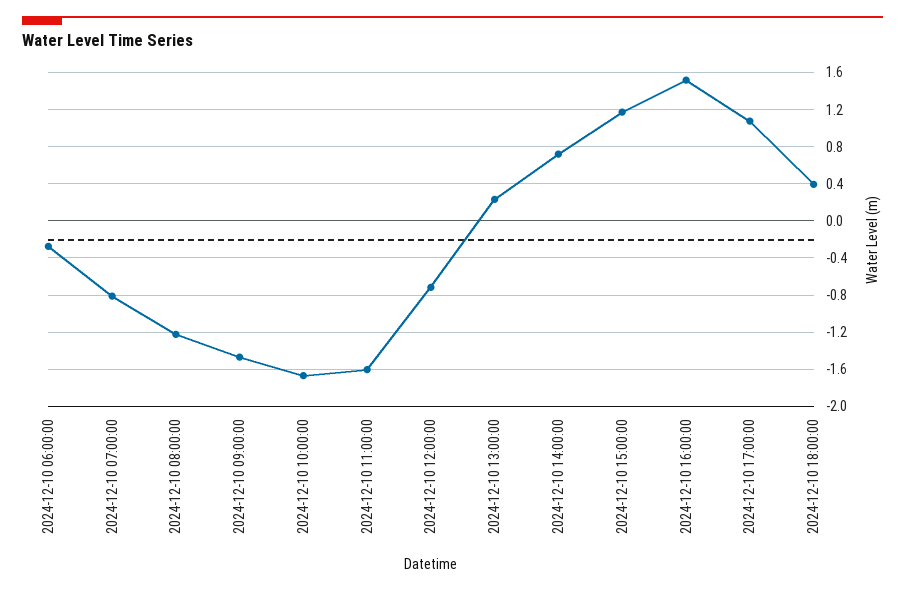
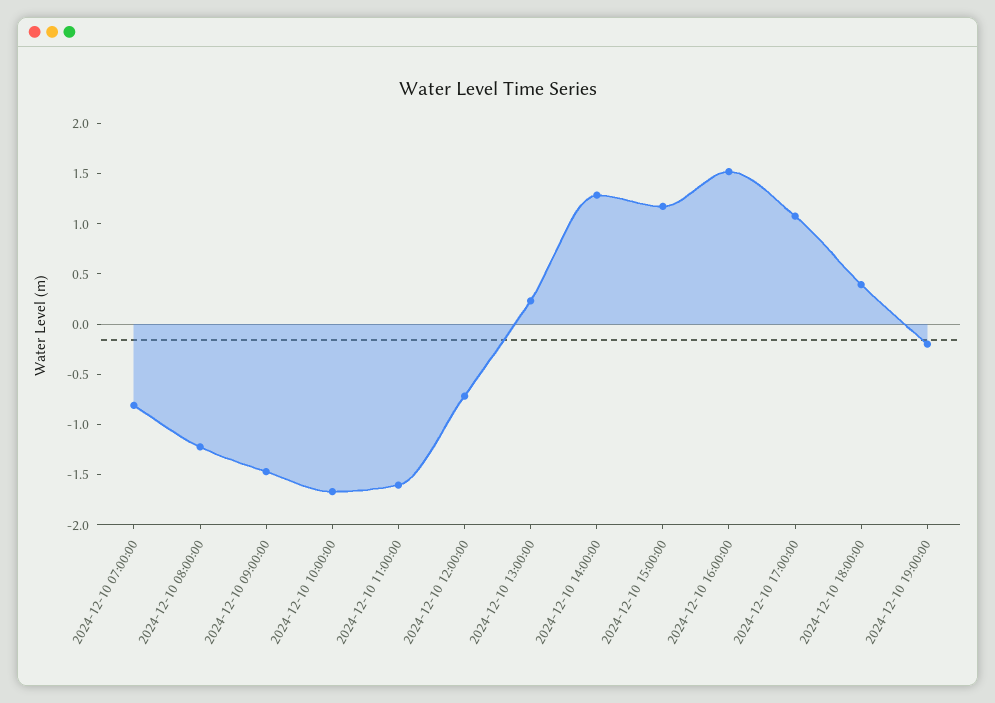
2024-12-10 06:00:00: -0.3 -> none
2024-12-10 14:00:00: 0.7 -> 1.3
2024-12-10 19:00:00: none -> -0.2

